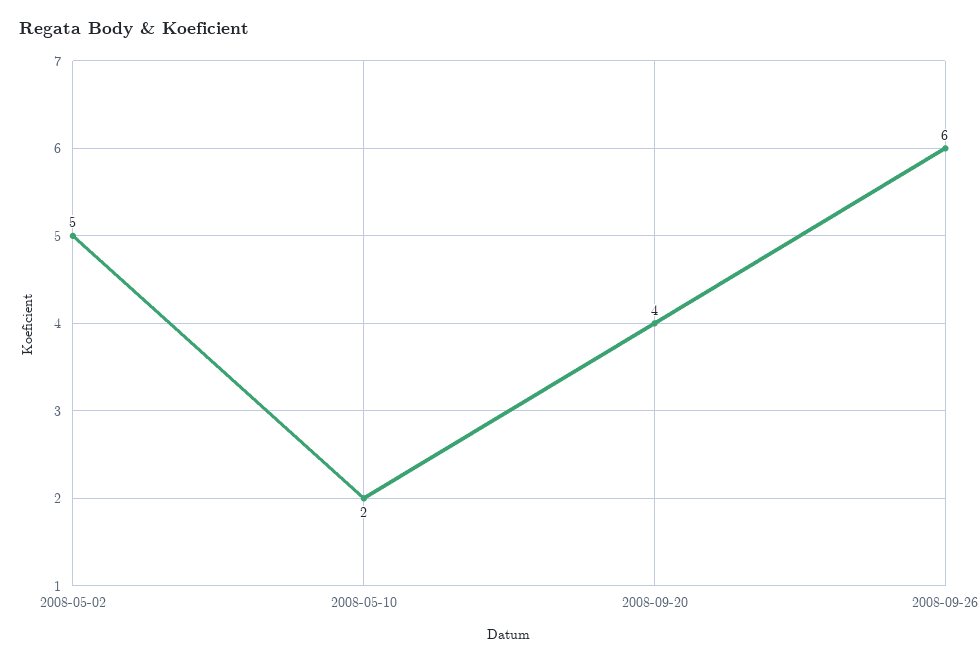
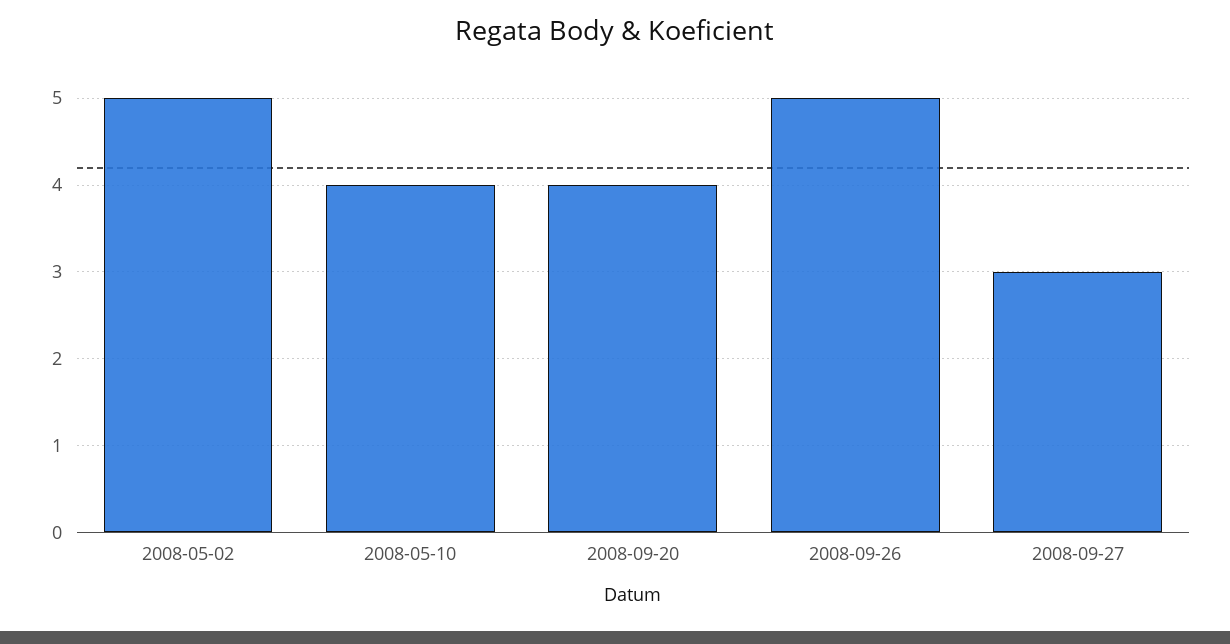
2008-05-10: 2 -> 4
2008-09-26: 6 -> 5
2008-09-27: none -> 3

